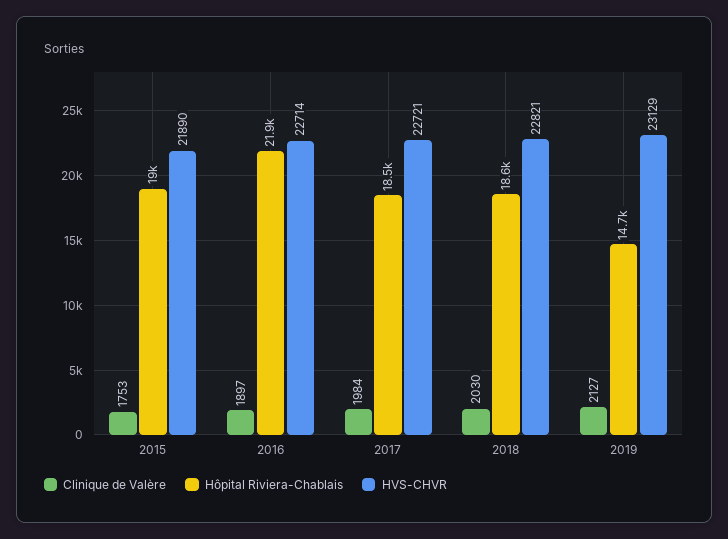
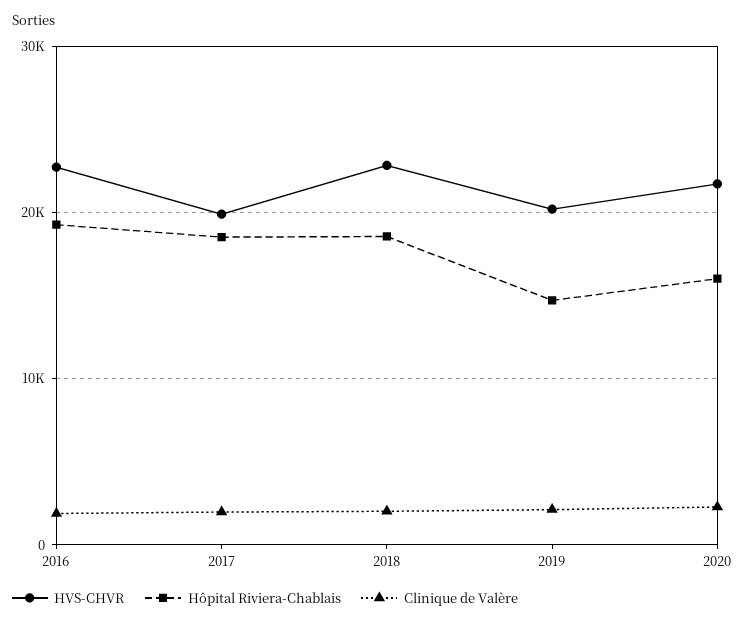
Clinique de Valère, 2015: 1753 -> none
Hôpital Riviera-Chablais, 2015: 19000 -> none
HVS-CHVR, 2015: 21890 -> none
Hôpital Riviera-Chablais, 2016: 21900 -> 19000
HVS-CHVR, 2017: 22721 -> 20000
HVS-CHVR, 2019: 23129 -> 20000
HVS-CHVR, 2020: none -> 22000
Hôpital Riviera-Chablais, 2020: none -> 16000
Clinique de Valère, 2020: none -> 2000

